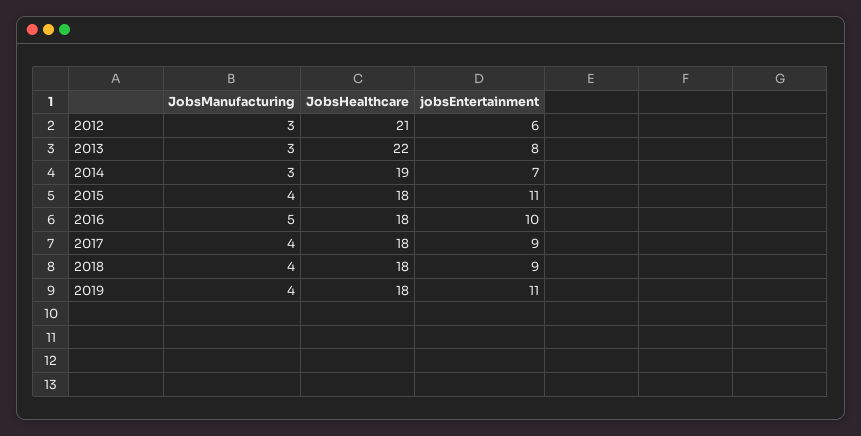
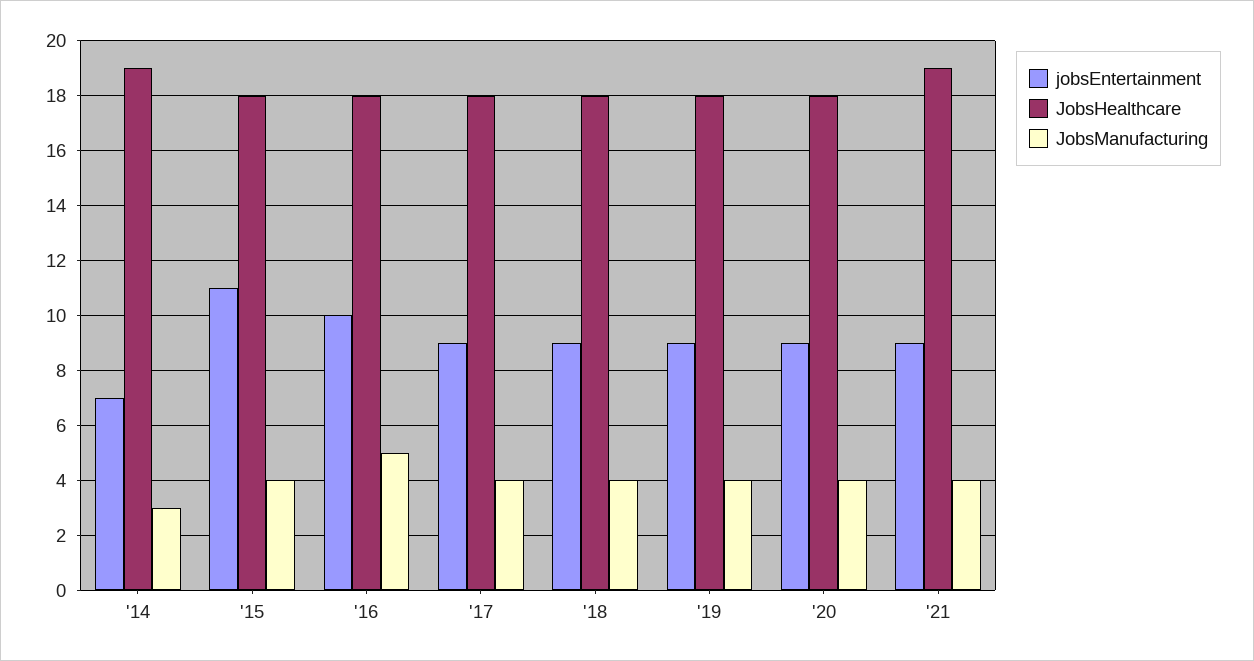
JobsManufacturing, 2012: 3 -> none
JobsHealthcare, 2012: 21 -> none
jobsEntertainment, 2012: 6 -> none
JobsManufacturing, 2013: 3 -> none
JobsHealthcare, 2013: 22 -> none
jobsEntertainment, 2013: 8 -> none
jobsEntertainment, 2019: 11 -> 9
jobsEntertainment, '20: none -> 9
JobsHealthcare, '20: none -> 18
JobsManufacturing, '20: none -> 4
jobsEntertainment, '21: none -> 9
JobsHealthcare, '21: none -> 19
JobsManufacturing, '21: none -> 4

